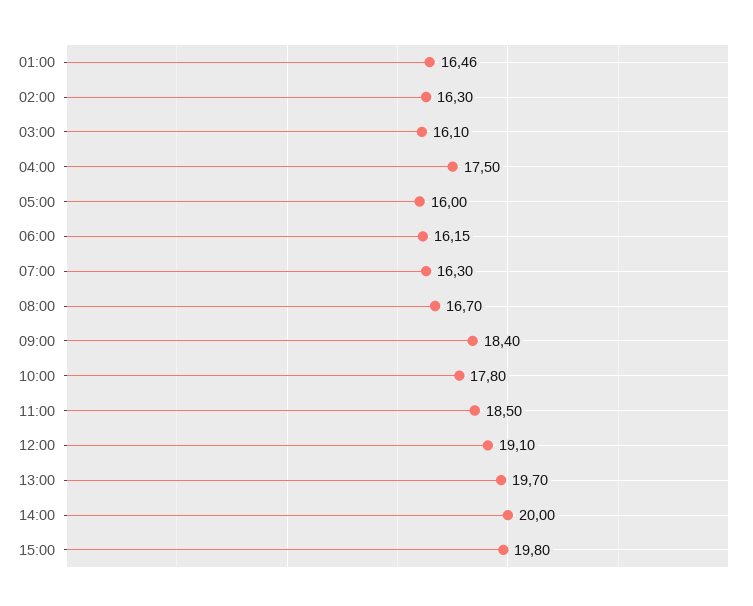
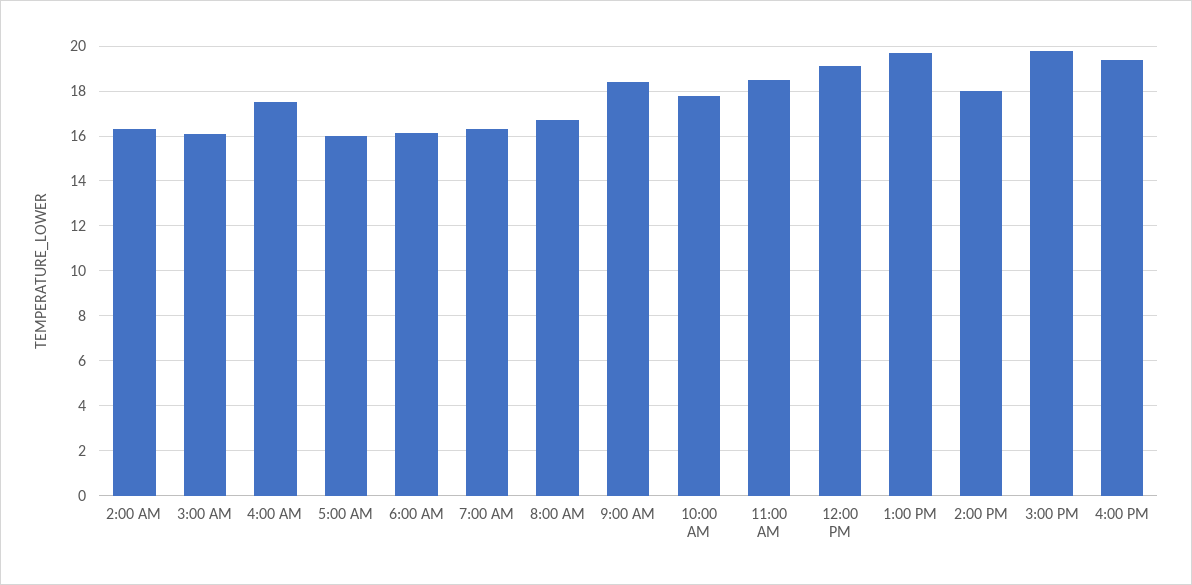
01:00: 16.46 -> none
14:00: 20 -> 18
4:00 PM: none -> 19.5

